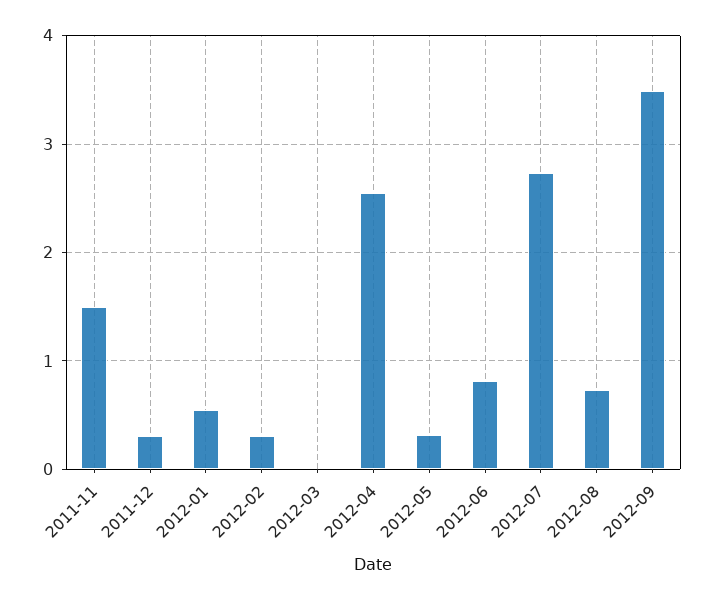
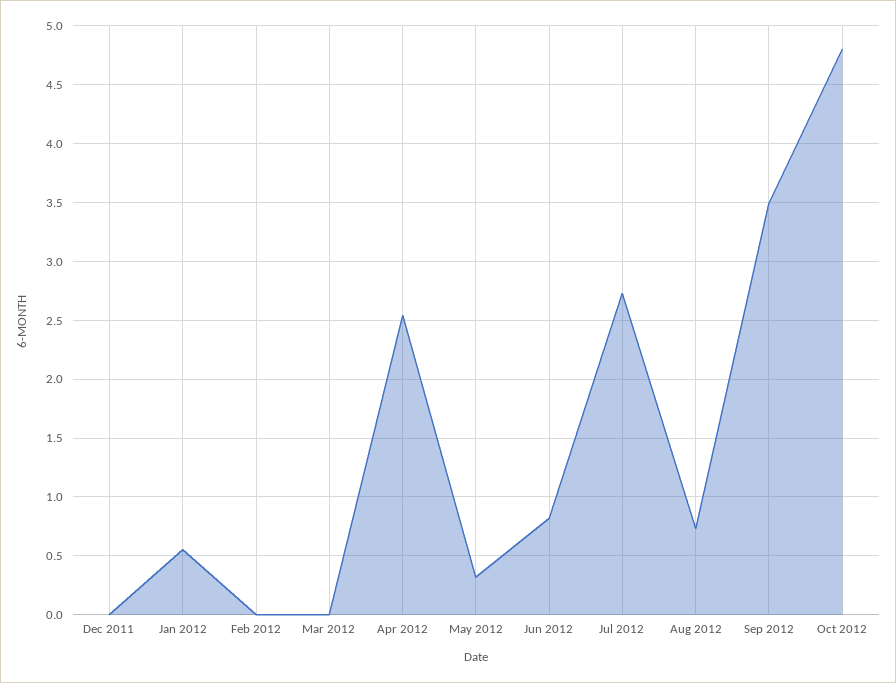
2011-11: 1.5 -> none
2011-12: 0.3 -> 0
2012-02: 0.3 -> 0
Oct 2012: none -> 4.8

